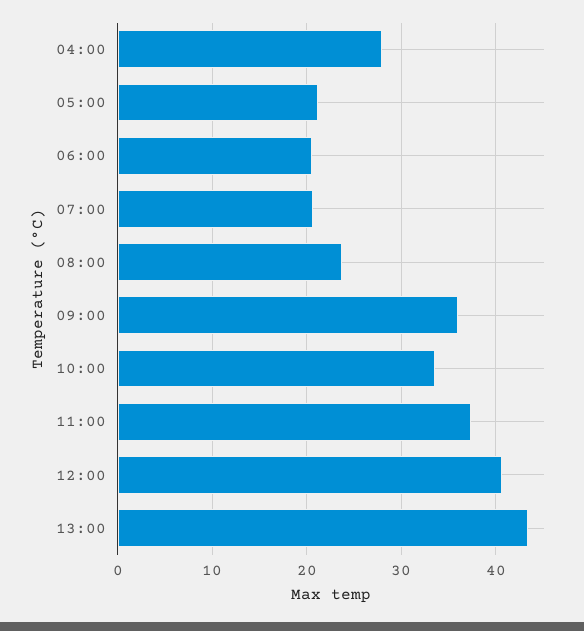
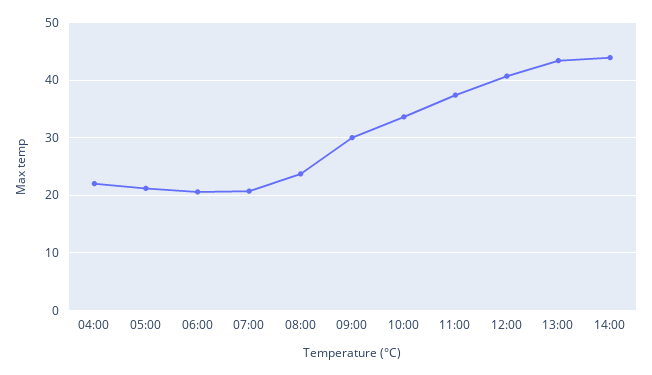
04:00: 28 -> 22
09:00: 36 -> 30
14:00: none -> 44

